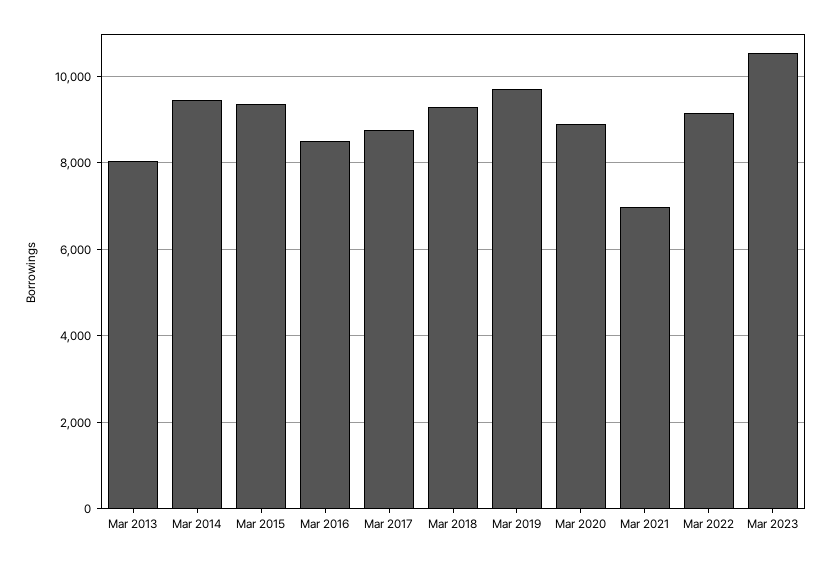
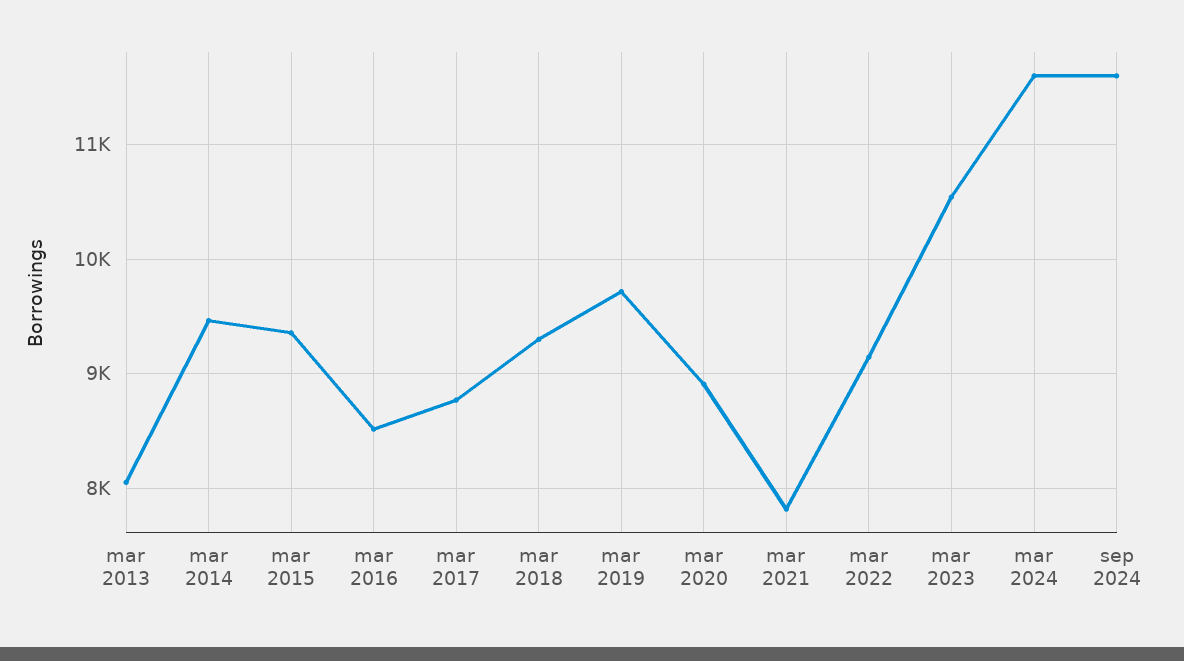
Mar 2021: 7000 -> 7800
mar 2024: none -> 11600
sep 2024: none -> 11600

